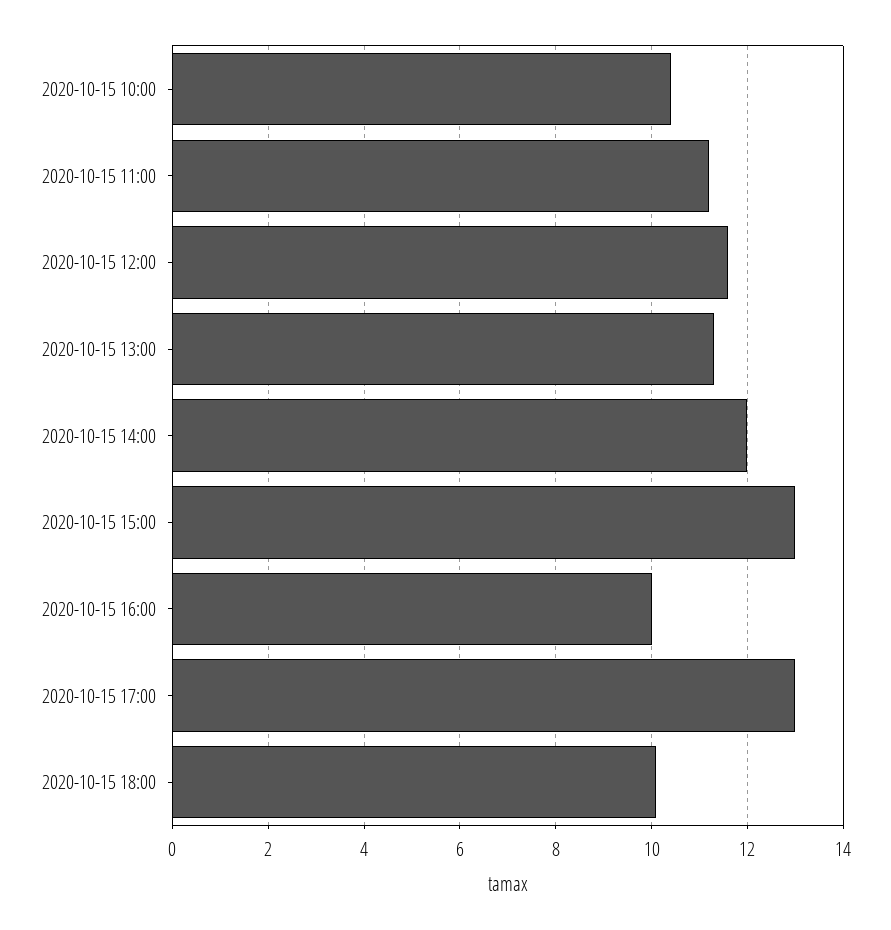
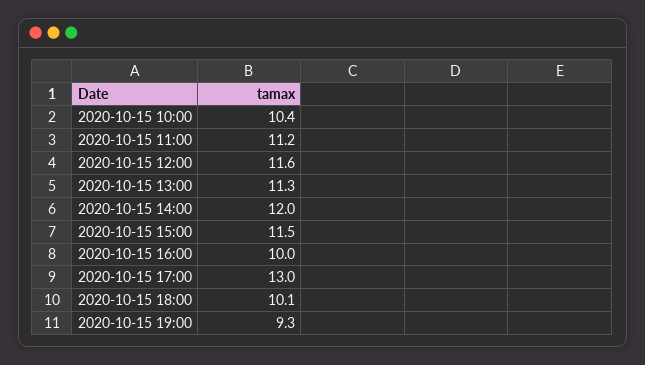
2020-10-15 15:00: 13 -> 11.5
2020-10-15 19:00: none -> 9.3

